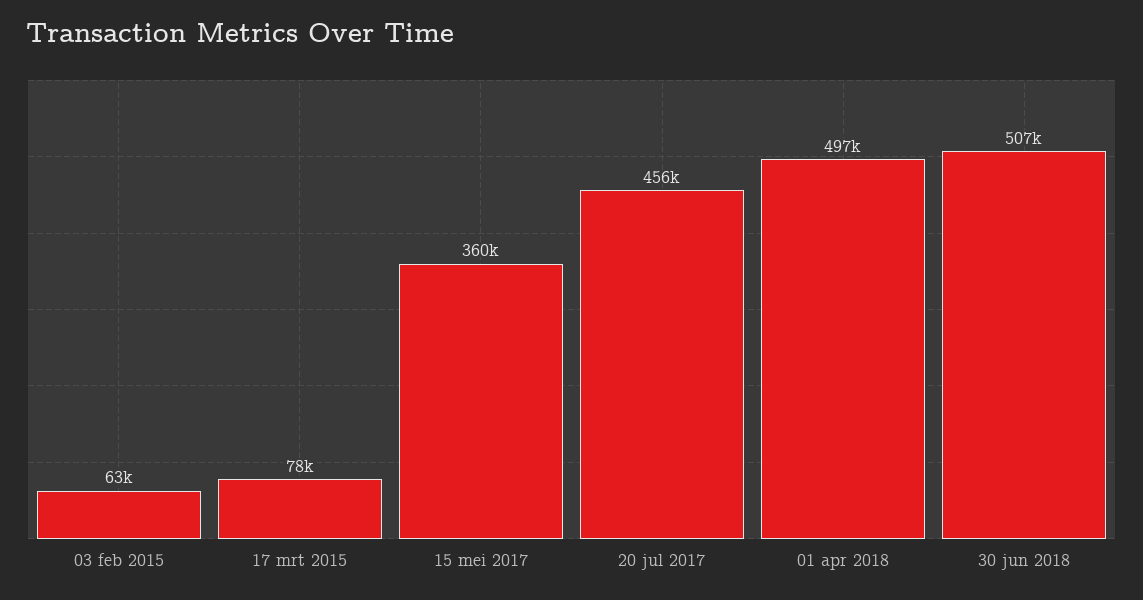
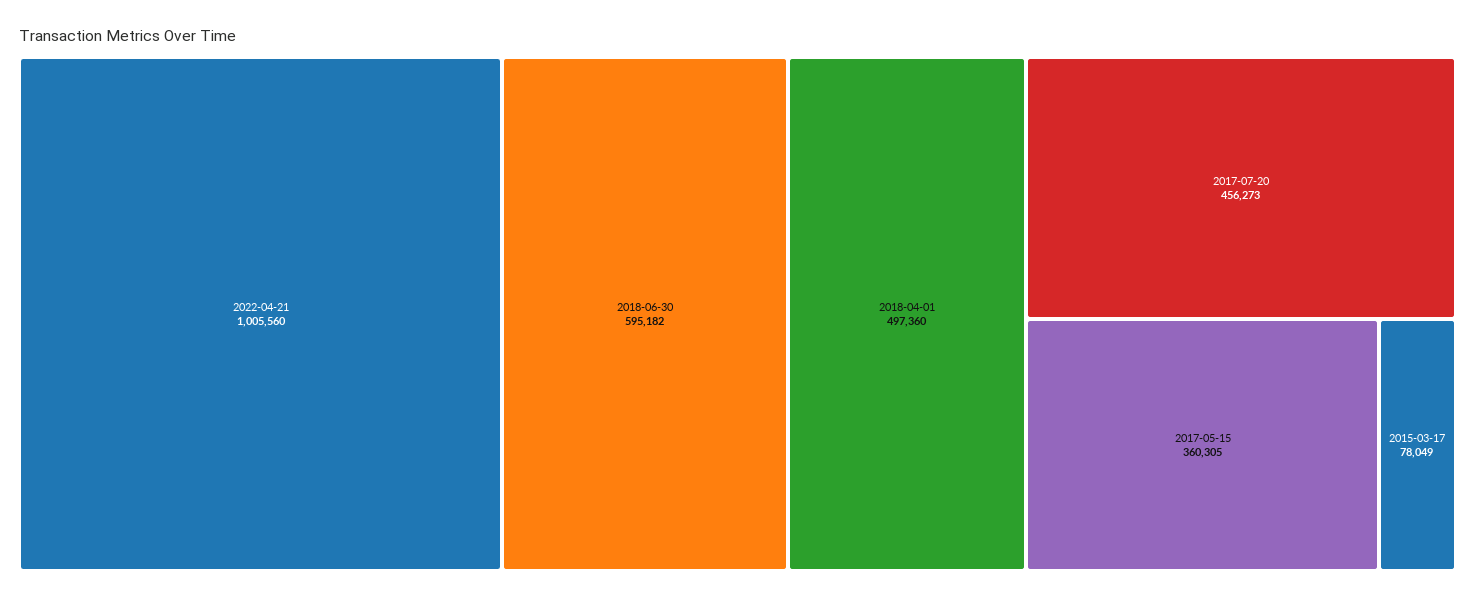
03 feb 2015: 63000 -> none
30 jun 2018: 507000 -> 595182
2022-04-21: none -> 1005560

